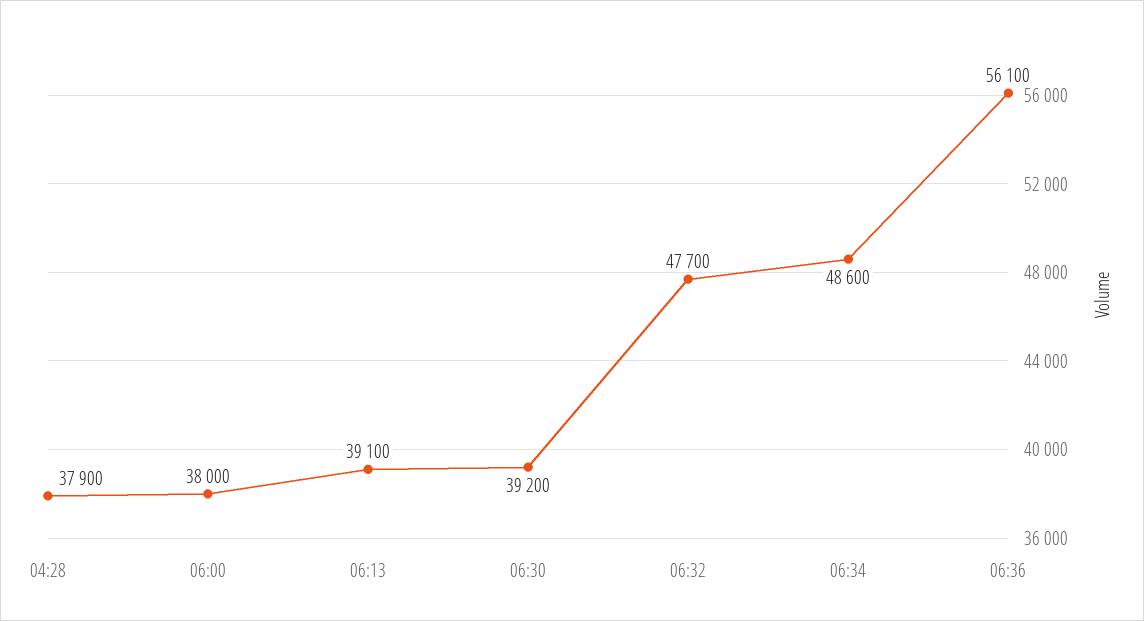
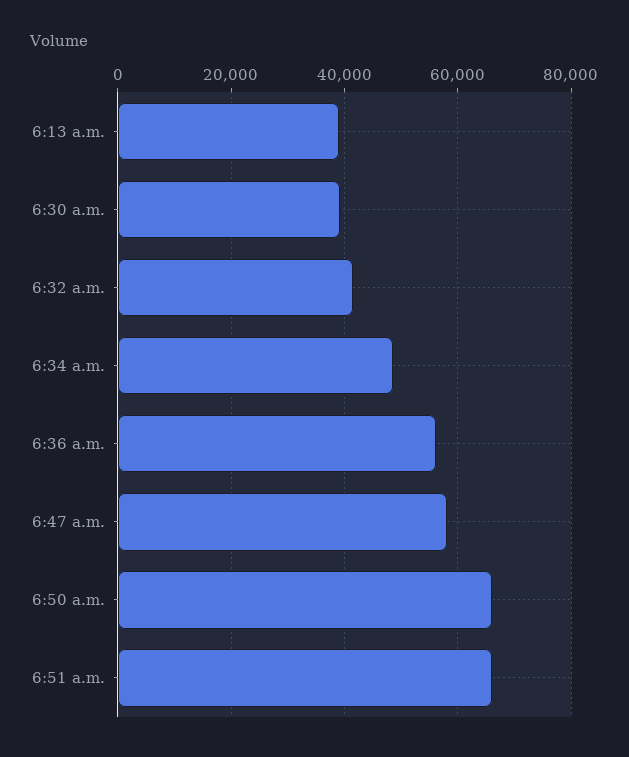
04:28: 37900 -> none
06:00: 38000 -> none
06:32: 47700 -> 42000
6:47 a.m.: none -> 58000
6:50 a.m.: none -> 66000
6:51 a.m.: none -> 66000

